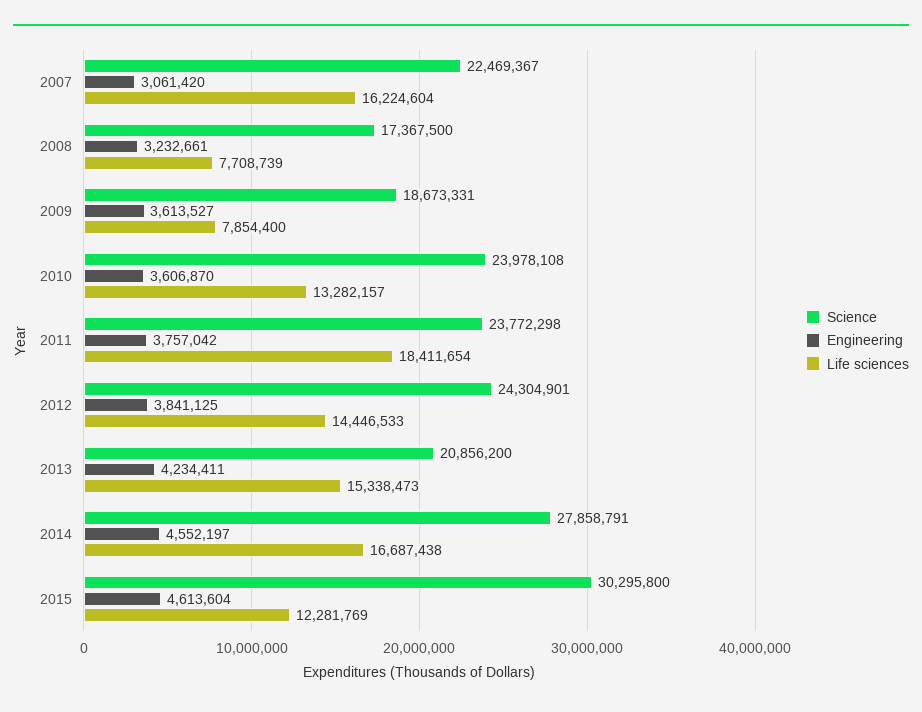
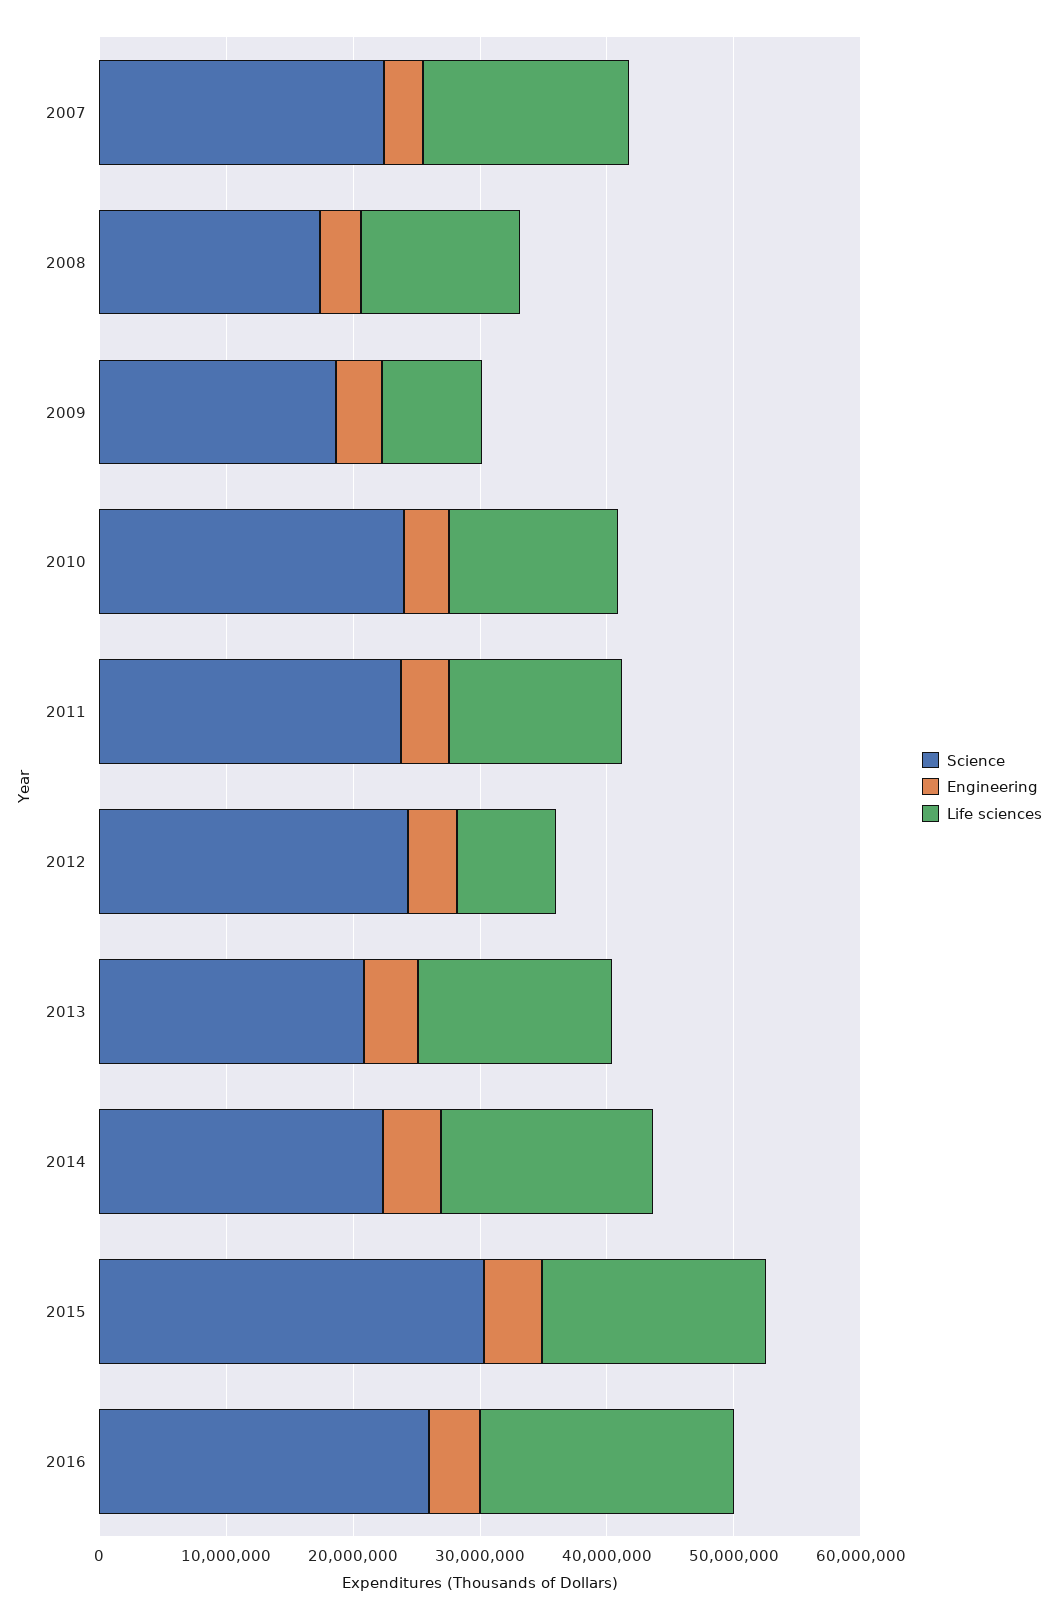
Life sciences, 2008: 7708739 -> 12000000
Life sciences, 2011: 18411654 -> 14000000
Life sciences, 2012: 14446533 -> 8000000
Science, 2014: 27858791 -> 22000000
Life sciences, 2015: 12281769 -> 18000000
Science, 2016: none -> 26000000
Engineering, 2016: none -> 4000000
Life sciences, 2016: none -> 20000000

